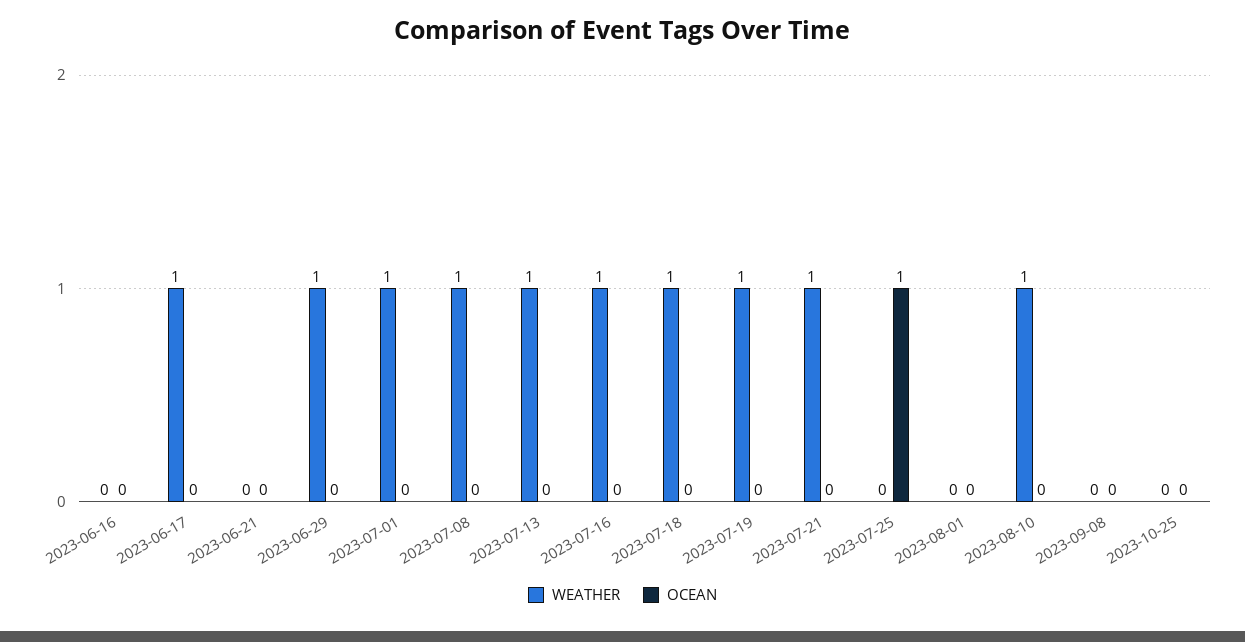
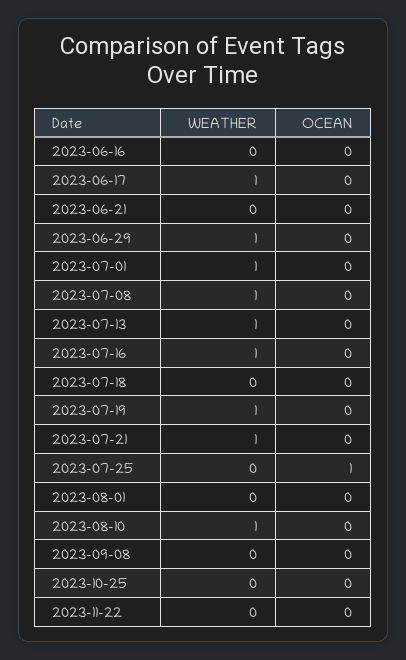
WEATHER, 2023-07-18: 1 -> 0
WEATHER, 2023-11-22: none -> 0
OCEAN, 2023-11-22: none -> 0

